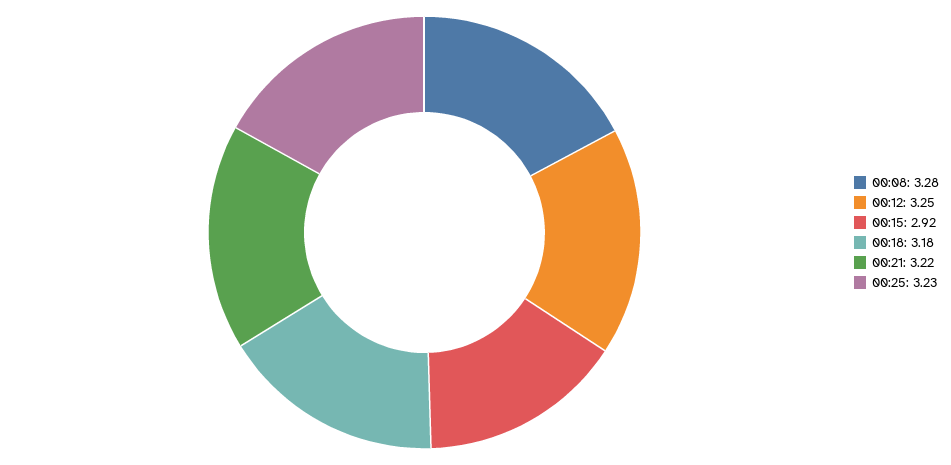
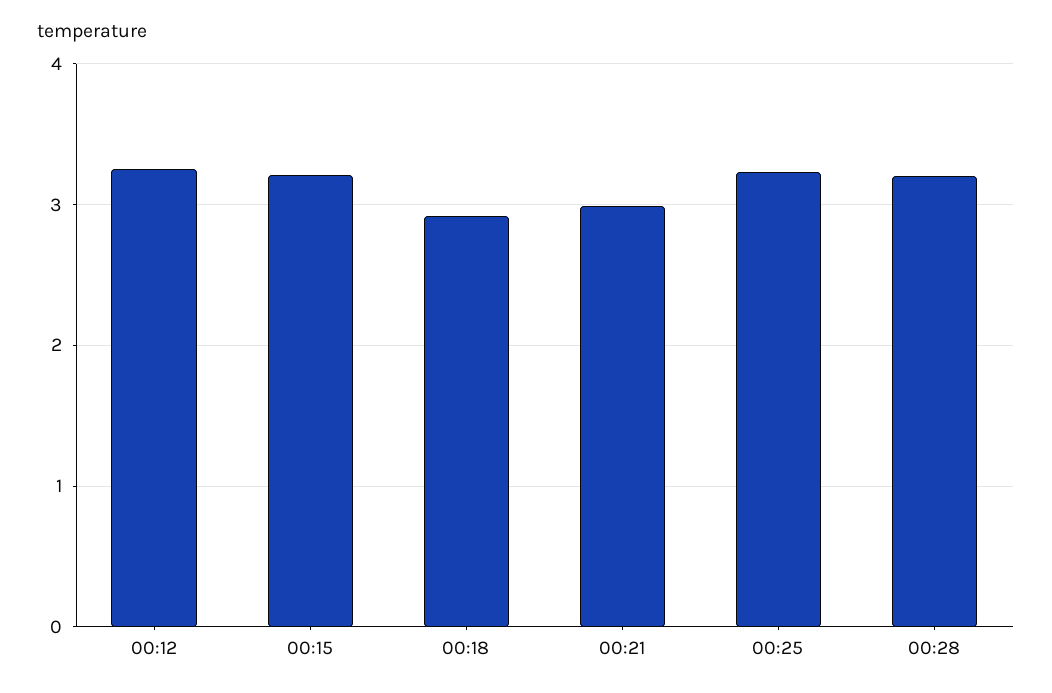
00:08: 3.28 -> none
00:15: 2.92 -> 3.2
00:18: 3.18 -> 2.9
00:21: 3.22 -> 3
00:28: none -> 3.2

